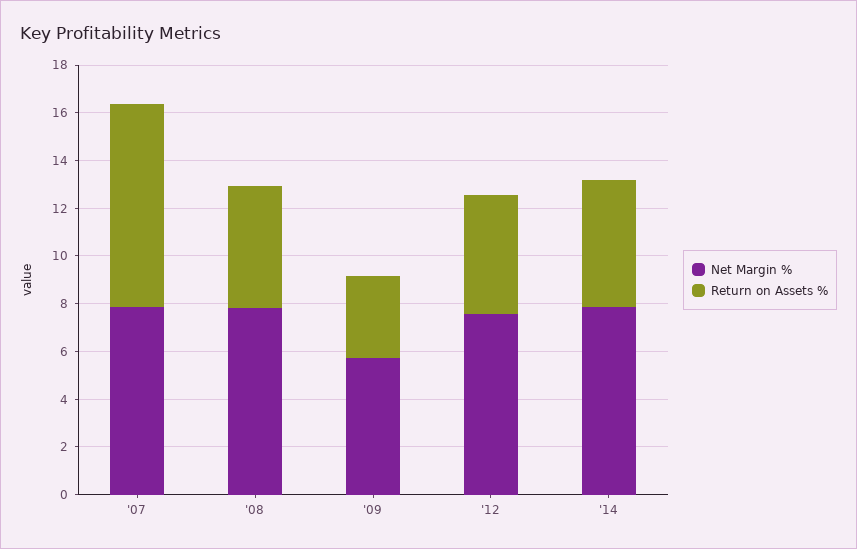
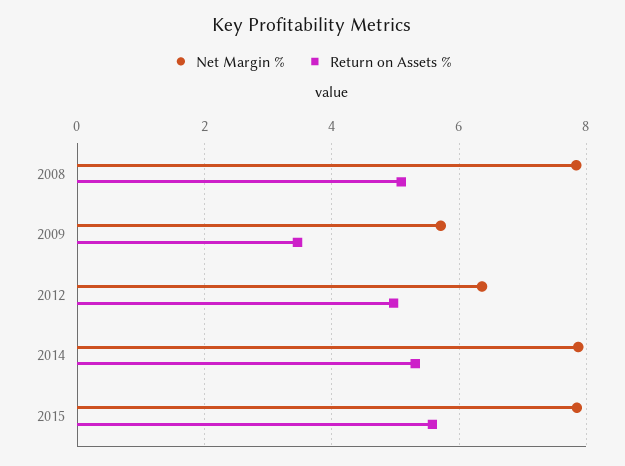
Net Margin %, '07: 8 -> none
Return on Assets %, '07: 8.5 -> none
Net Margin %, '12: 7.5 -> 6.4
Net Margin %, 2015: none -> 7.8
Return on Assets %, 2015: none -> 5.6

